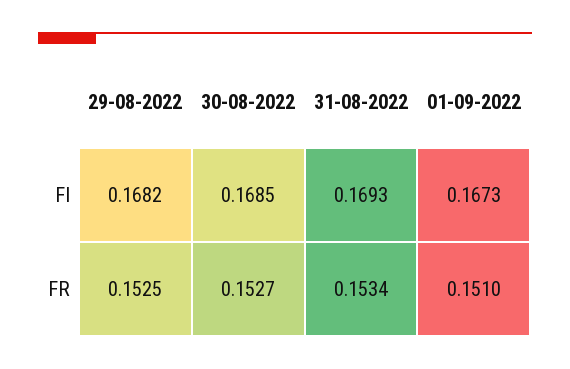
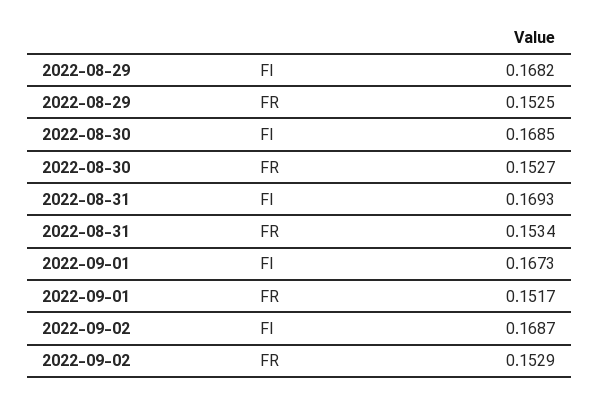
01-09-2022, FR: 0.151 -> 0.1517
2022-09-02, FI: none -> 0.1687
2022-09-02, FR: none -> 0.1529

